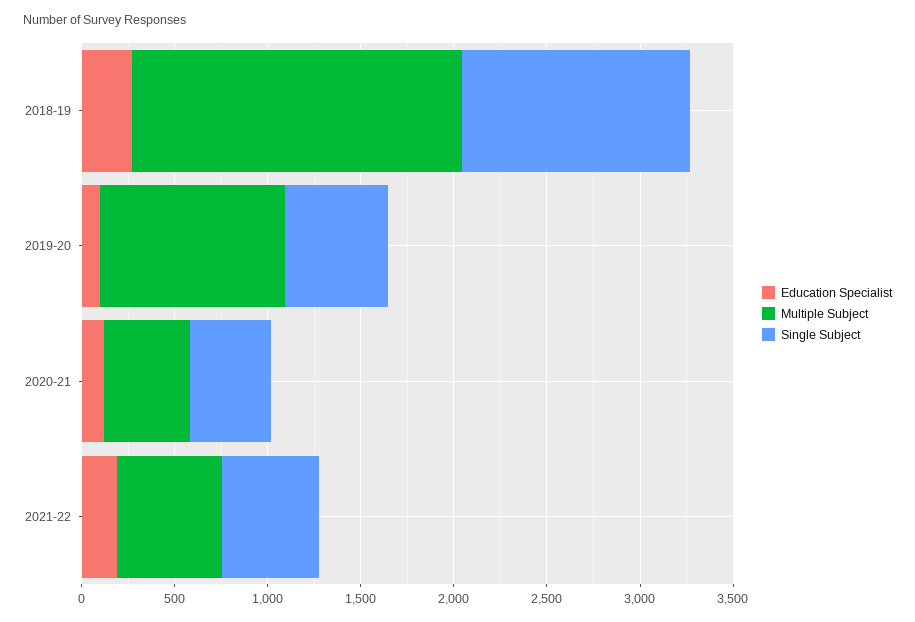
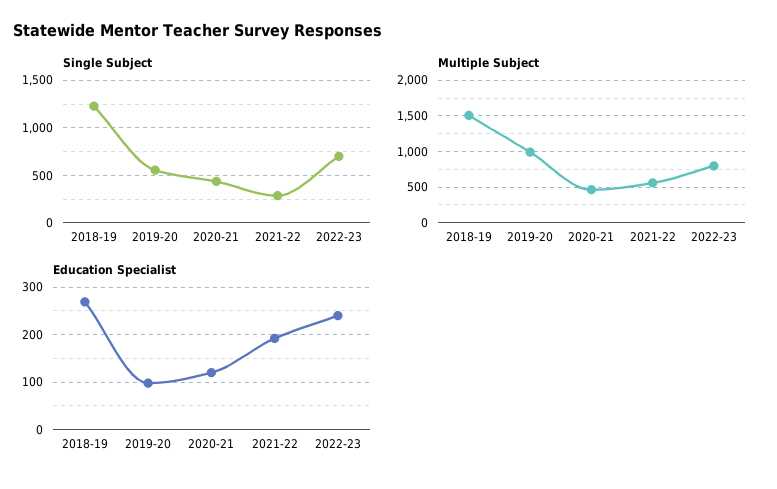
Multiple Subject, 2018-19: 1800 -> 1500
Single Subject, 2021-22: 500 -> 300
Single Subject, 2022-23: none -> 700
Multiple Subject, 2022-23: none -> 800
Education Specialist, 2022-23: none -> 240

